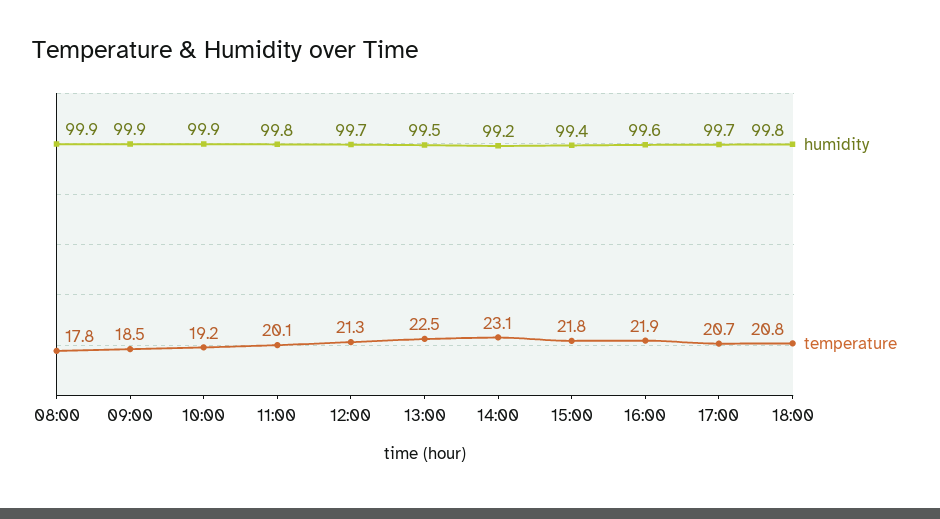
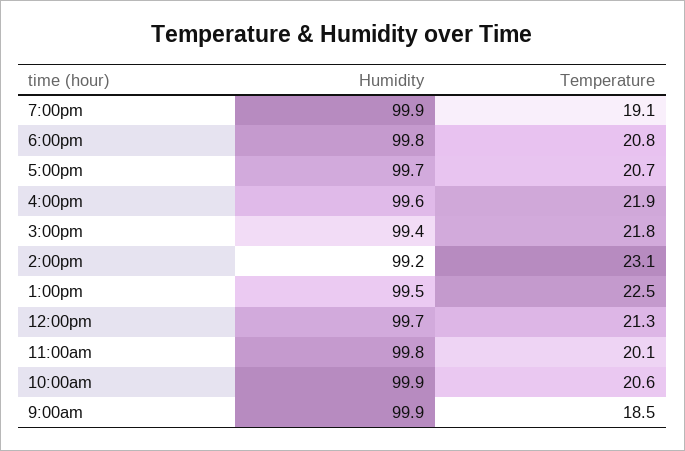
humidity, 08:00: 99.9 -> none
temperature, 08:00: 17.8 -> none
temperature, 10:00: 19.2 -> 20.6
humidity, 7:00pm: none -> 99.9
temperature, 7:00pm: none -> 19.1

